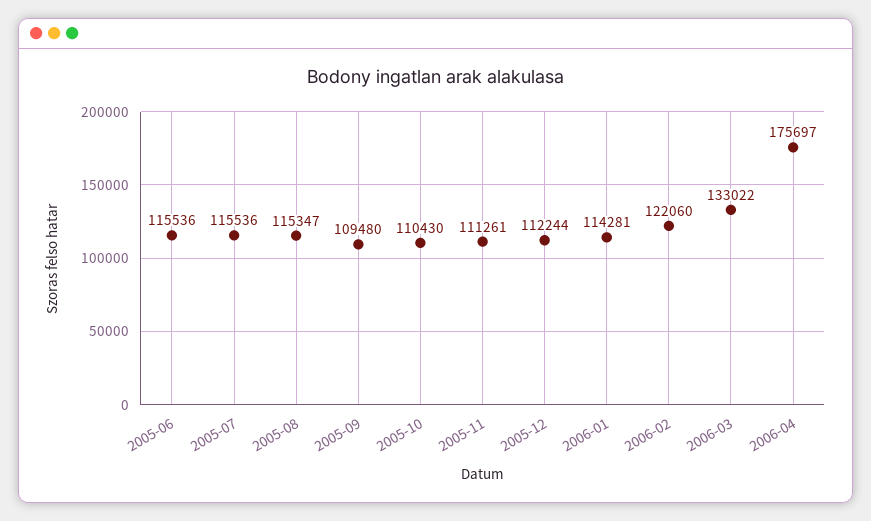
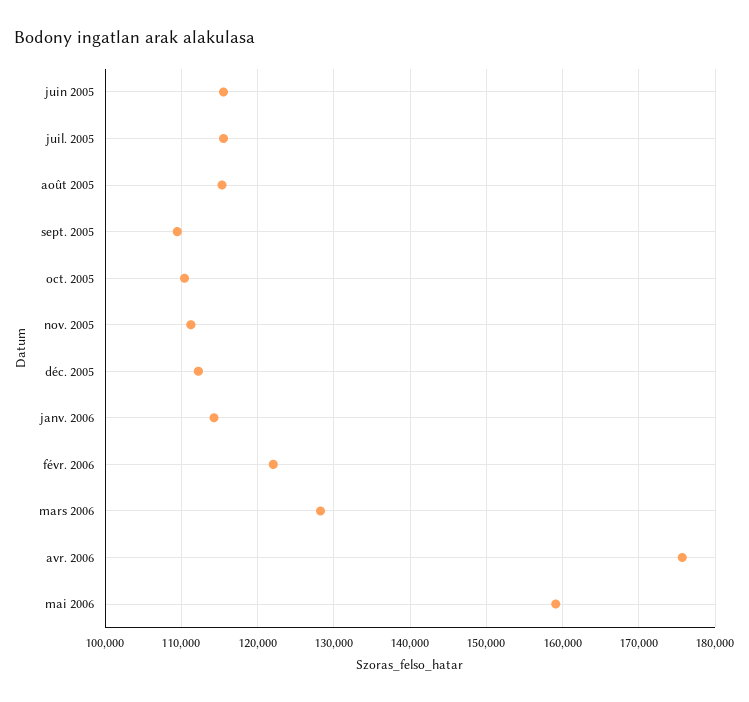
2006-03: 133022 -> 128000
mai 2006: none -> 159000

